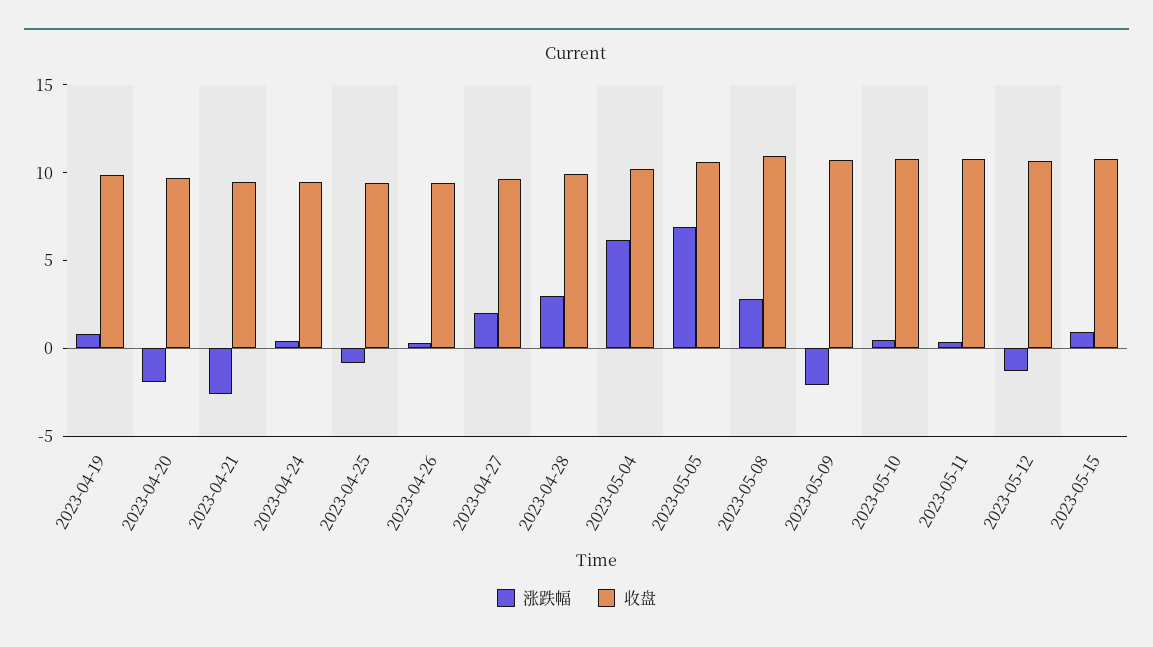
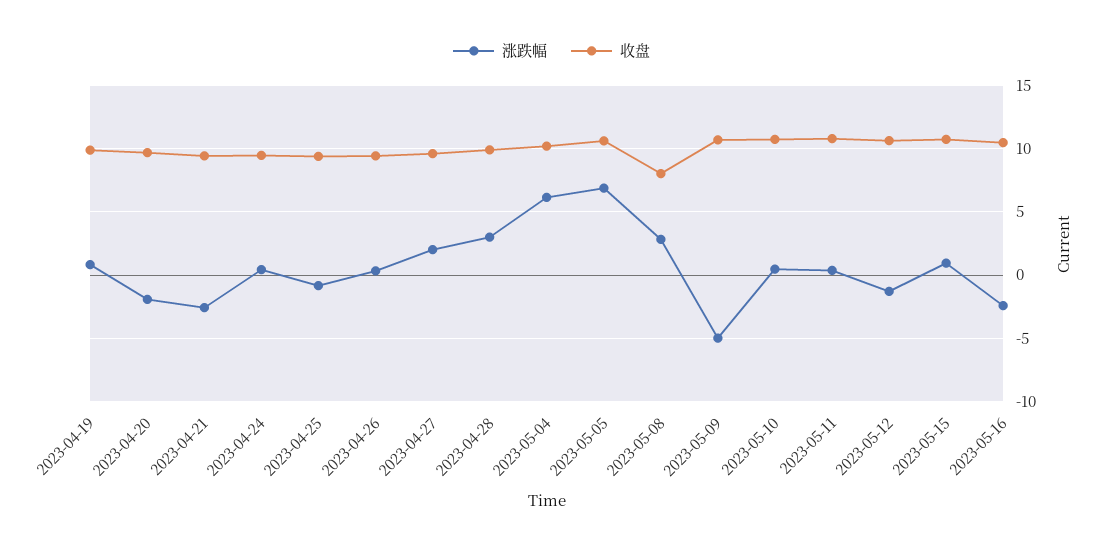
收盘, 2023-05-08: 11 -> 8
涨跌幅, 2023-05-09: -2 -> -5
涨跌幅, 2023-05-16: none -> -2.5
收盘, 2023-05-16: none -> 10.5

